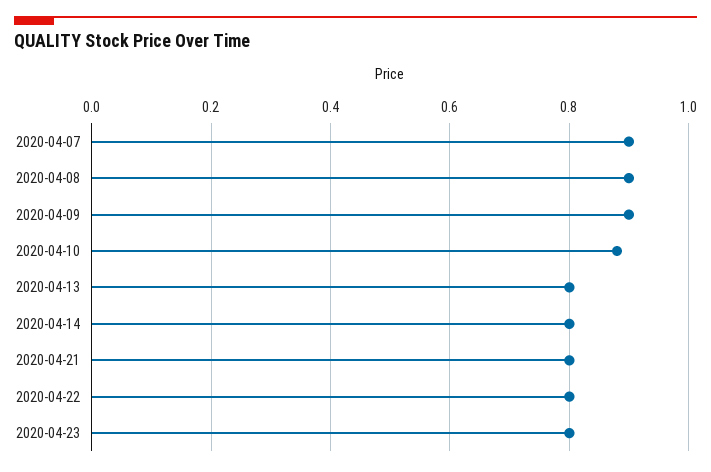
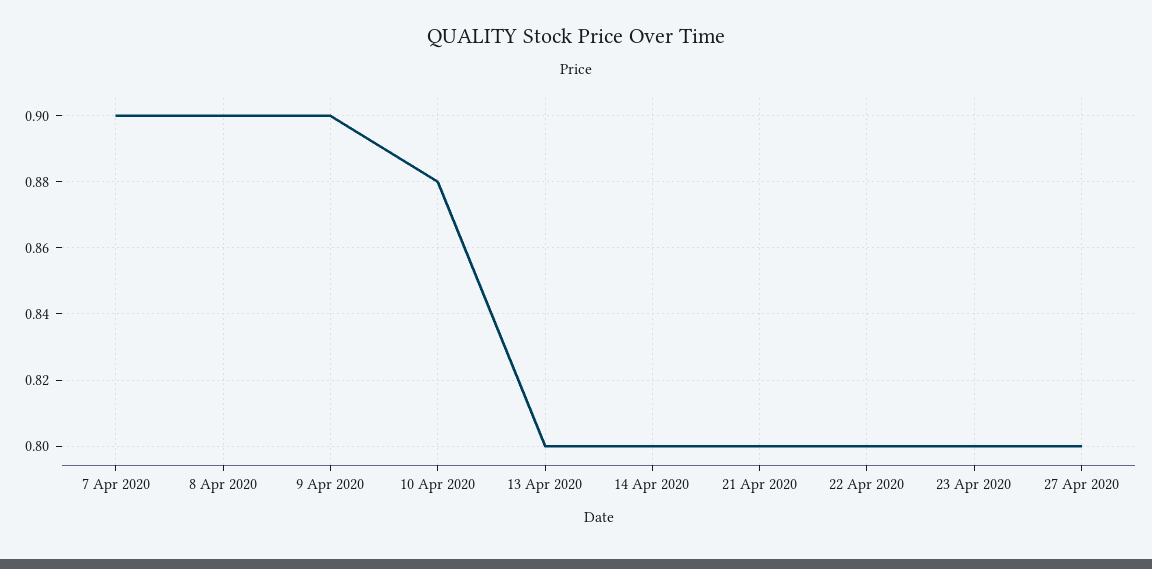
27 Apr 2020: none -> 0.8

